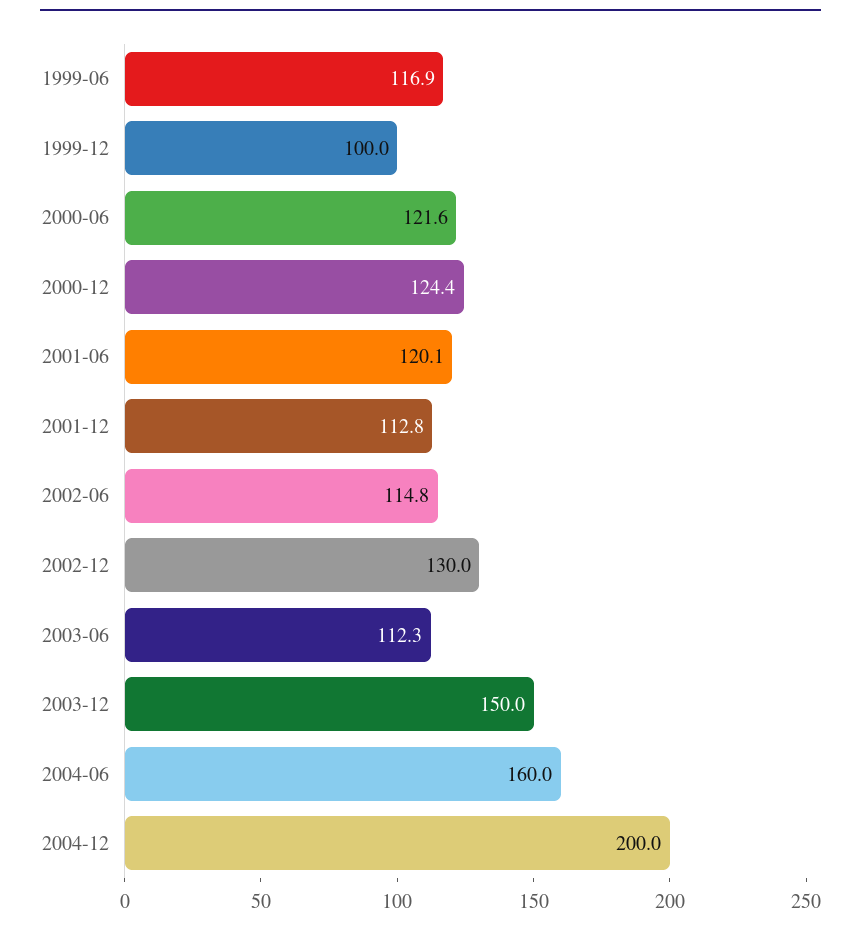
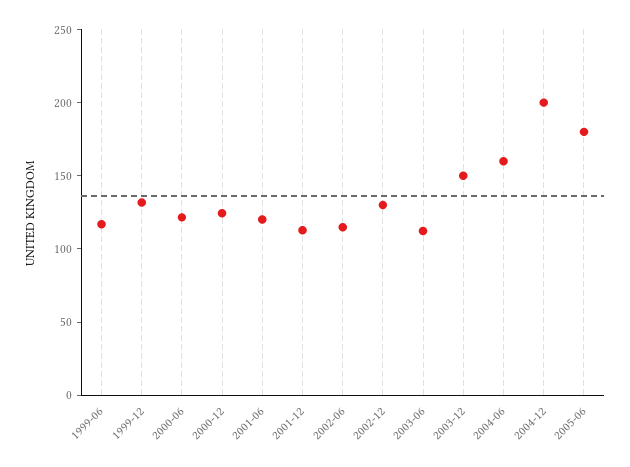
1999-12: 100 -> 130
2005-06: none -> 180

